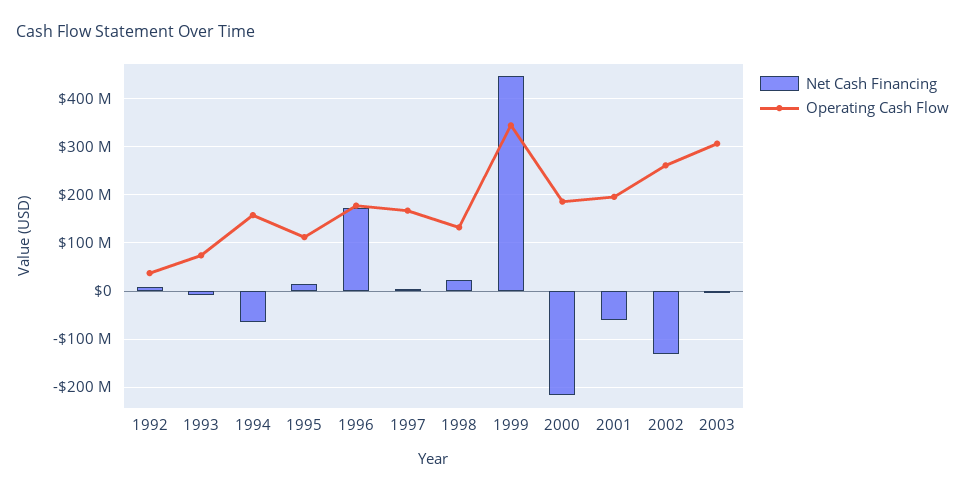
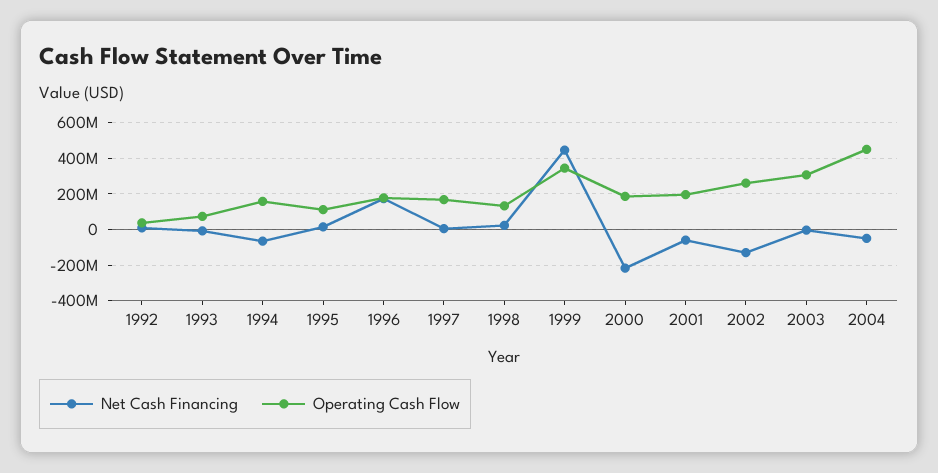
Net Cash Financing, 2004: none -> -50000000
Operating Cash Flow, 2004: none -> 450000000

